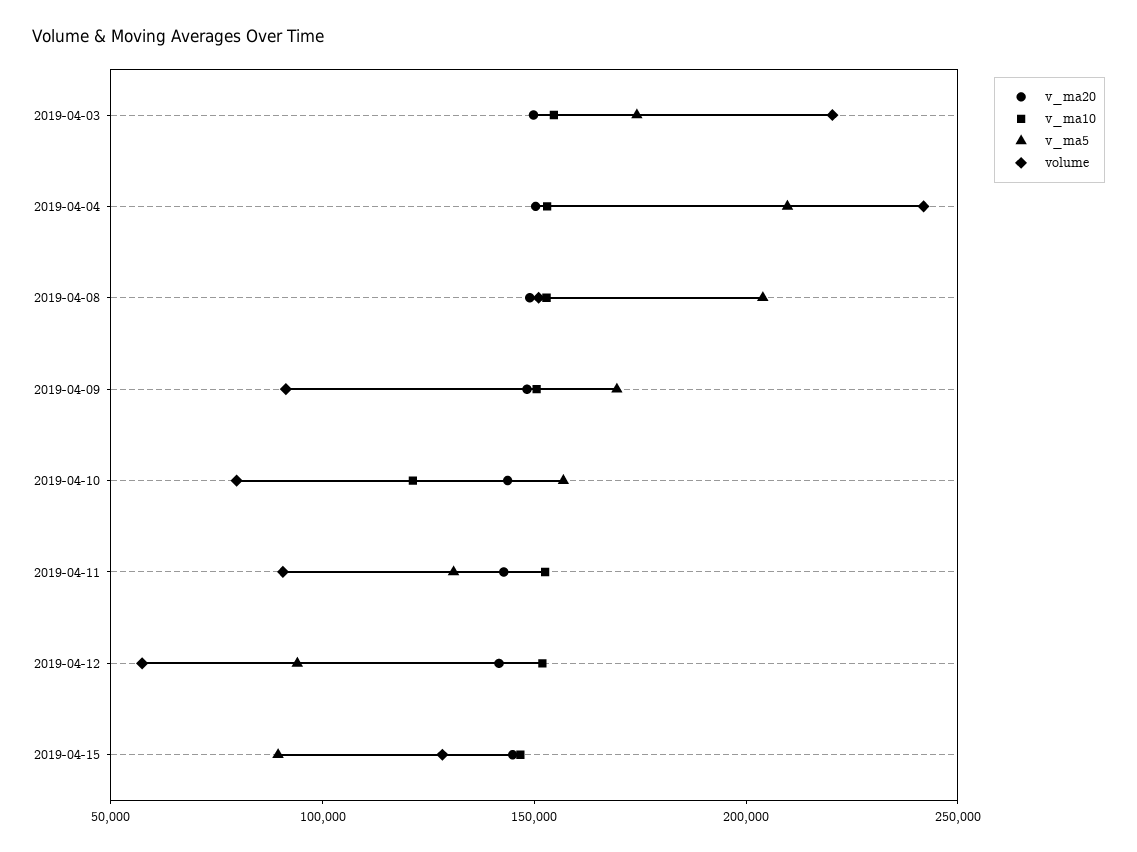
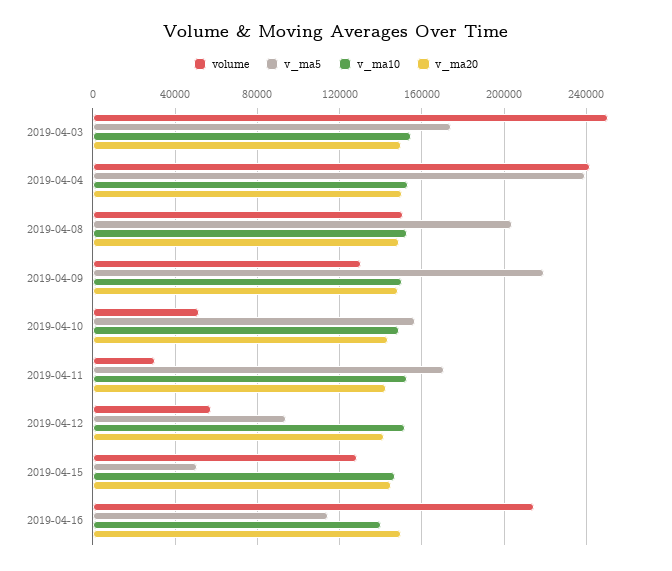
volume, 2019-04-03: 220000 -> 250000
v_ma5, 2019-04-04: 210000 -> 240000
v_ma5, 2019-04-09: 170000 -> 220000
volume, 2019-04-09: 90000 -> 130000
v_ma10, 2019-04-10: 120000 -> 150000
volume, 2019-04-10: 80000 -> 50000
v_ma5, 2019-04-11: 130000 -> 170000
volume, 2019-04-11: 90000 -> 30000
v_ma5, 2019-04-15: 90000 -> 50000
volume, 2019-04-16: none -> 215000
v_ma5, 2019-04-16: none -> 115000
v_ma10, 2019-04-16: none -> 140000
v_ma20, 2019-04-16: none -> 150000

